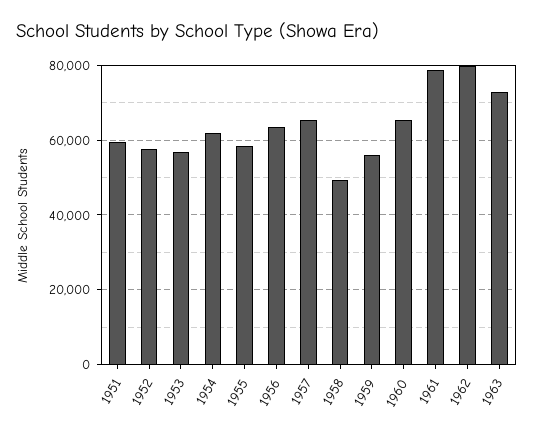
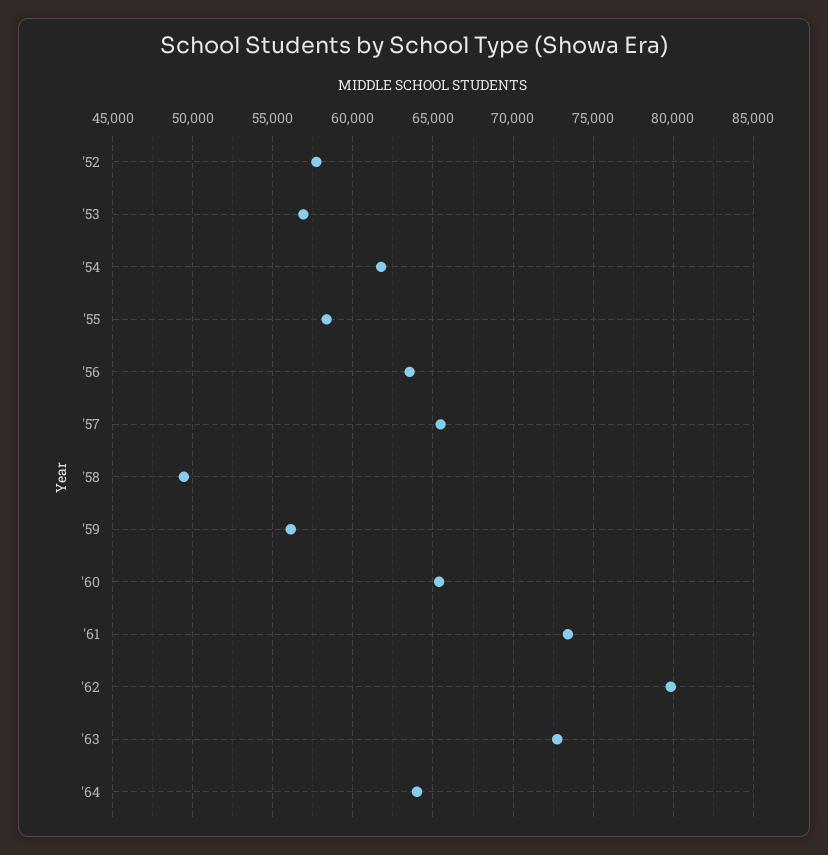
1951: 60000 -> none
1961: 78000 -> 73500
'64: none -> 64000

